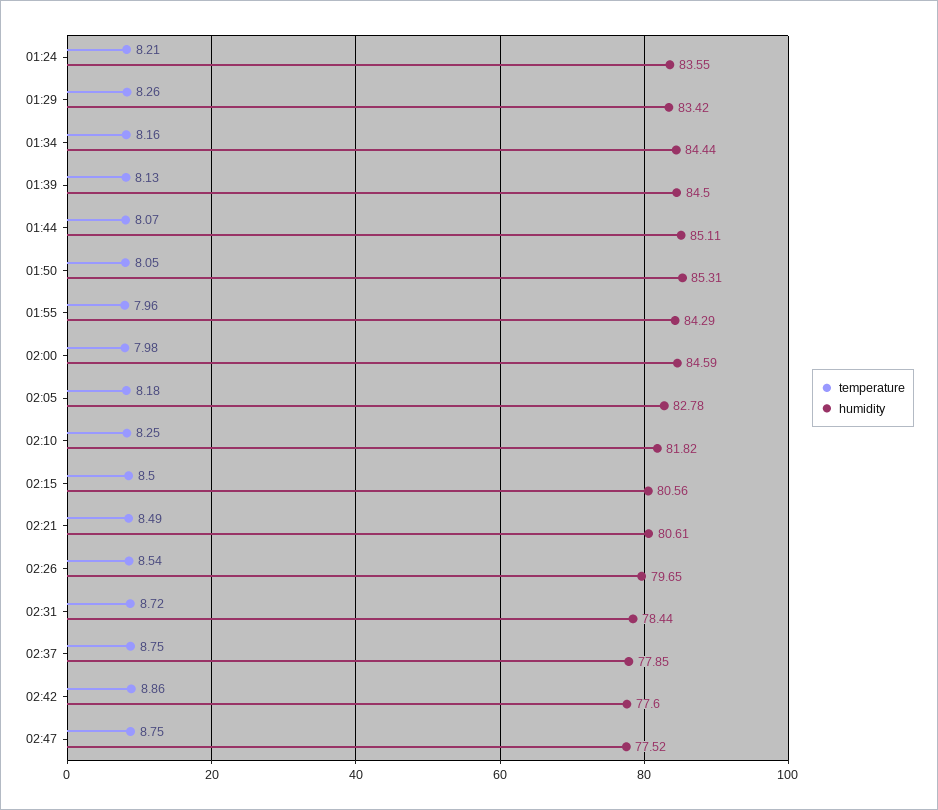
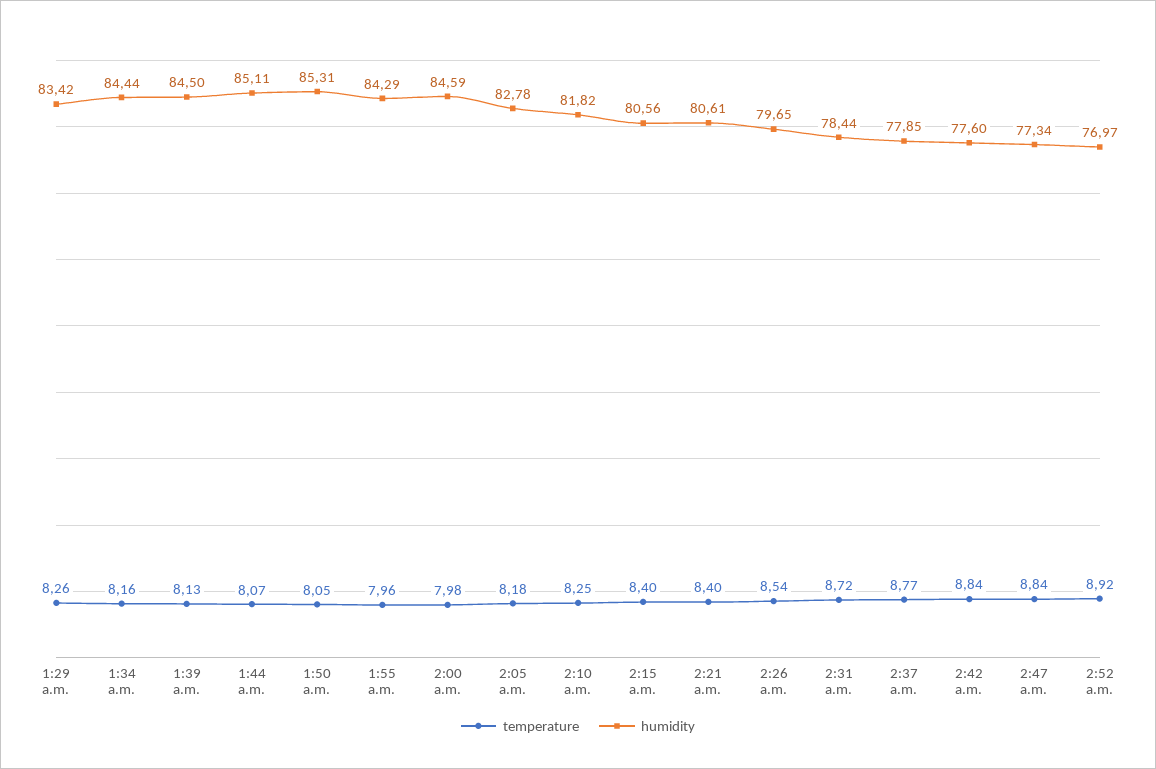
temperature, 01:24: 8.21 -> none
humidity, 01:24: 83.55 -> none
temperature, 02:15: 8.5 -> 8.4
temperature, 02:21: 8.49 -> 8.4
temperature, 02:37: 8.75 -> 8.77
temperature, 02:42: 8.86 -> 8.84
temperature, 02:47: 8.75 -> 8.84
humidity, 02:47: 77.52 -> 77.34
temperature, 2:52 a.m.: none -> 8.92
humidity, 2:52 a.m.: none -> 76.97

